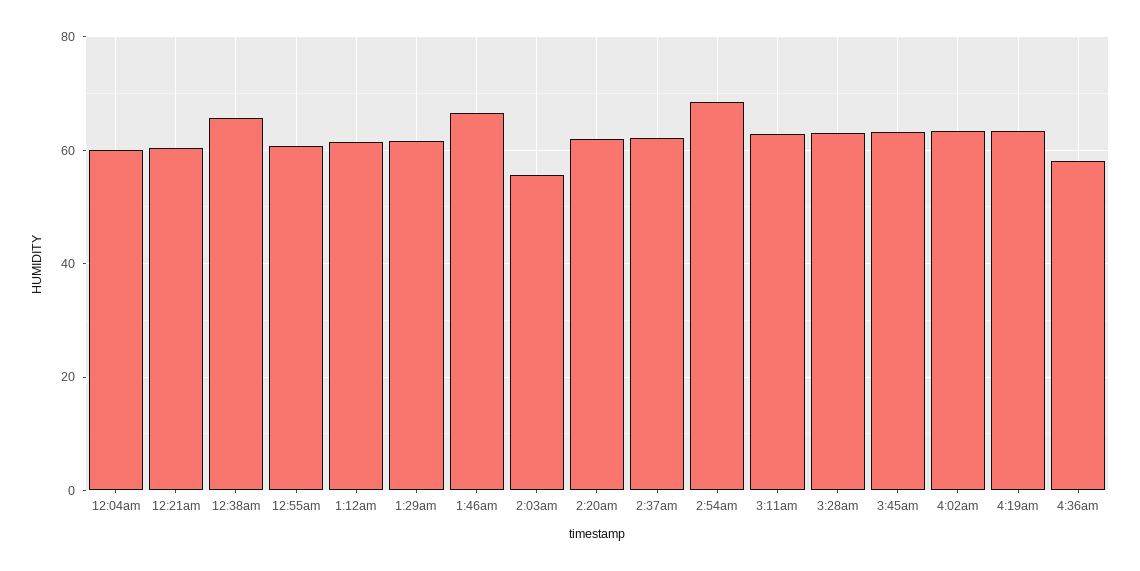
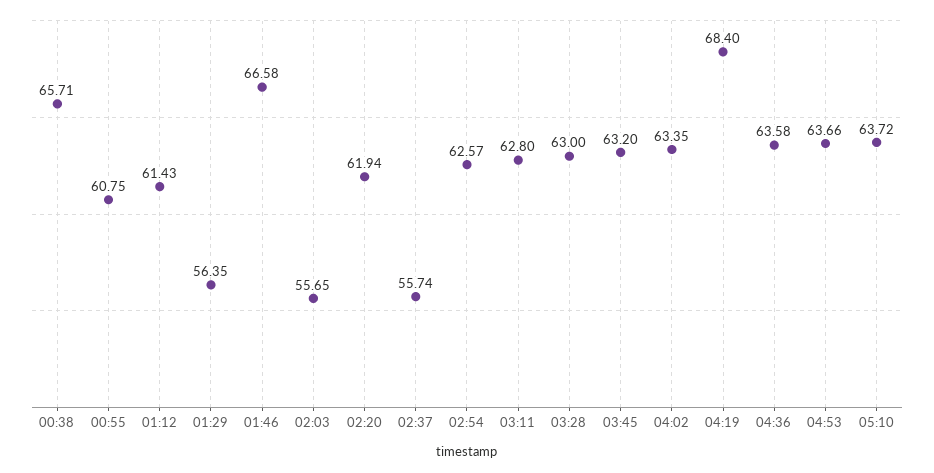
12:04am: 60 -> none
12:21am: 60 -> none
1:29am: 62 -> 56.35
2:37am: 62 -> 55.74
2:54am: 68 -> 62.57
4:19am: 64 -> 68.4
4:36am: 58 -> 63.58
04:53: none -> 63.66
05:10: none -> 63.72

